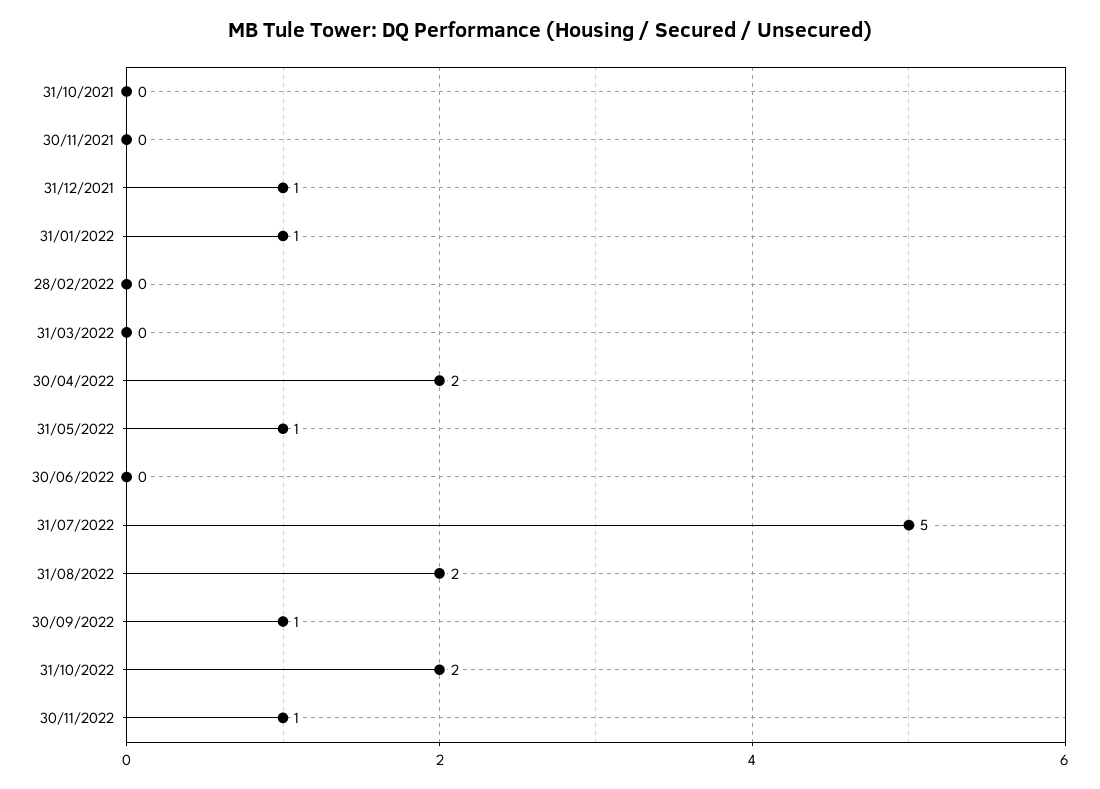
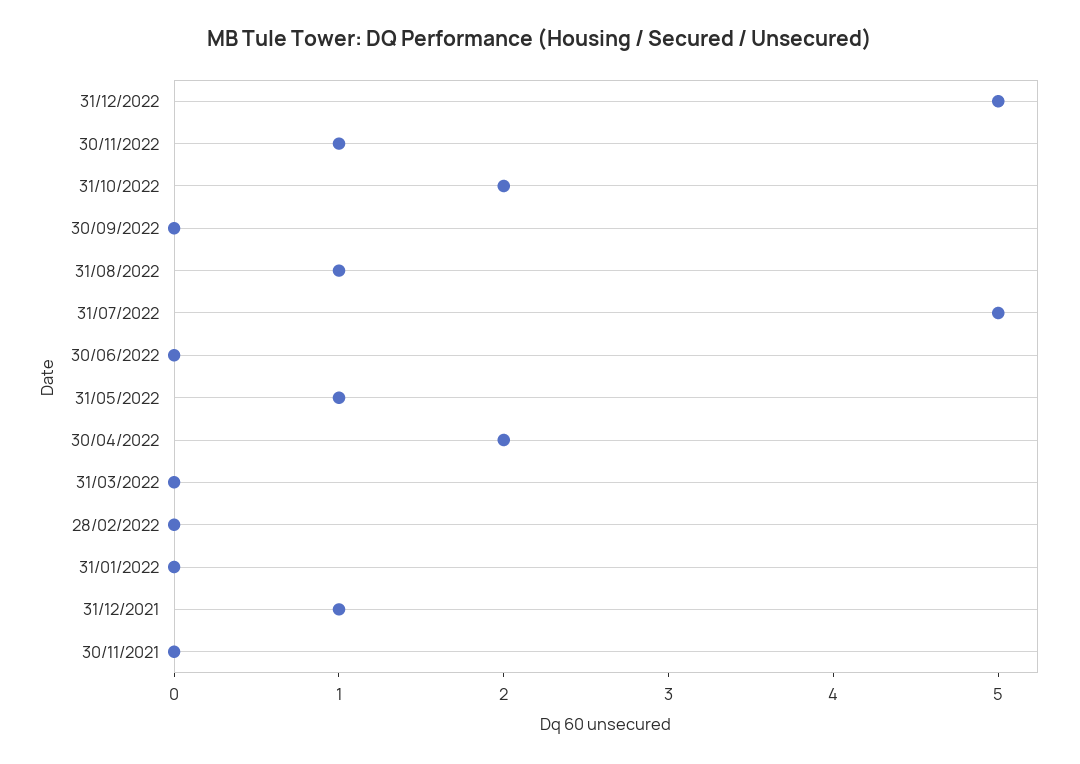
31/10/2021: 0 -> none
31/01/2022: 1 -> 0
31/08/2022: 2 -> 1
30/09/2022: 1 -> 0
31/12/2022: none -> 5

